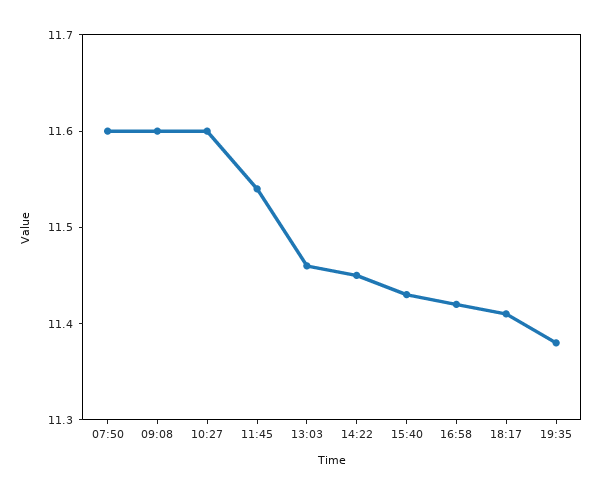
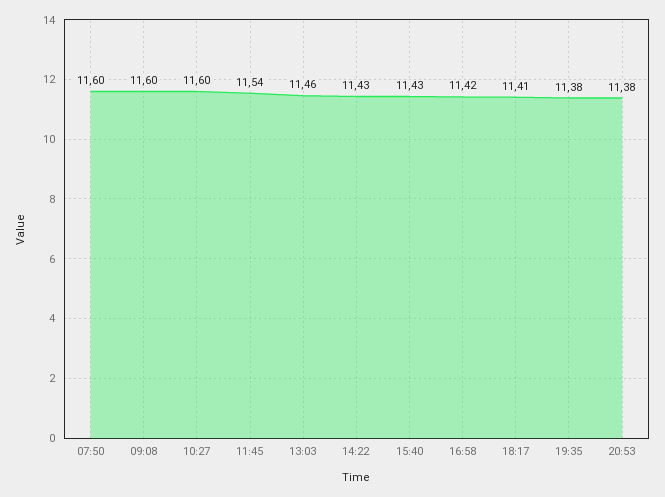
14:22: 11.45 -> 11.43
20:53: none -> 11.38

